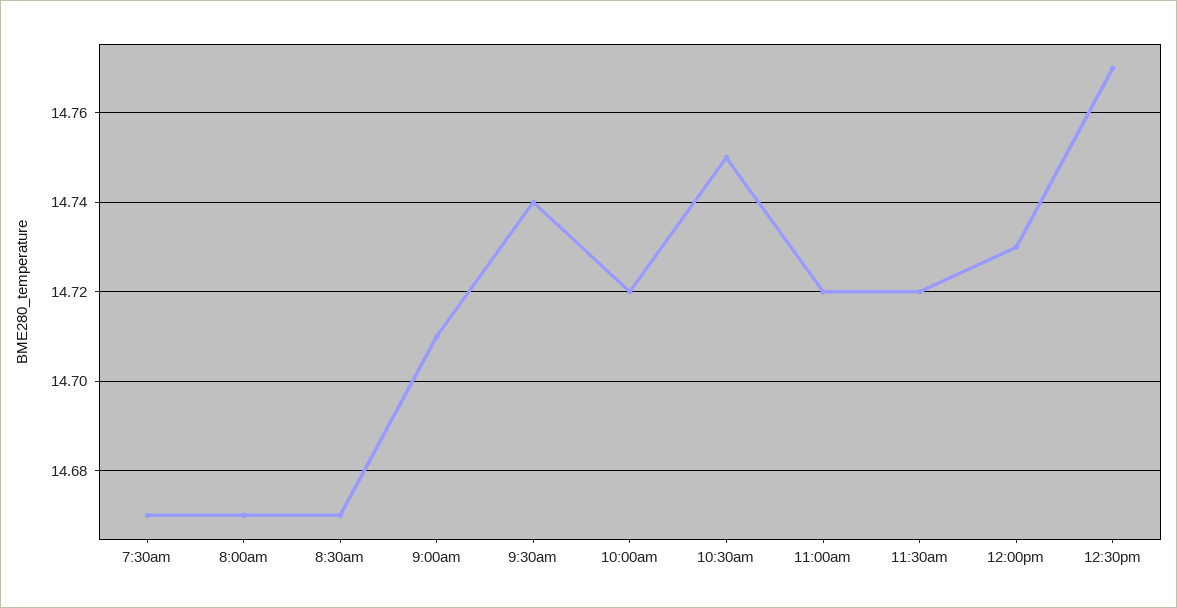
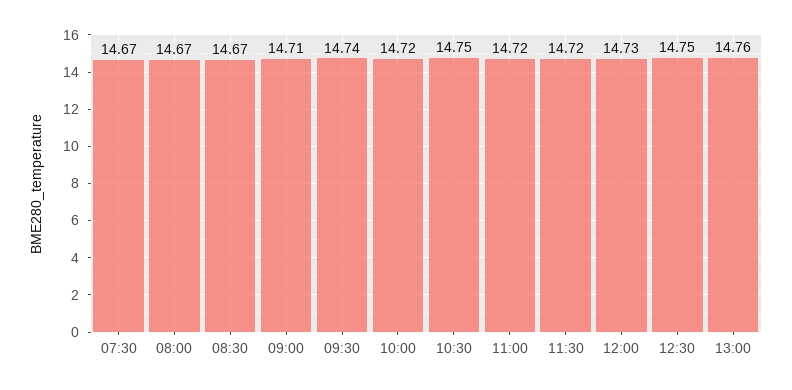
12:30pm: 14.77 -> 14.75
13:00: none -> 14.76

